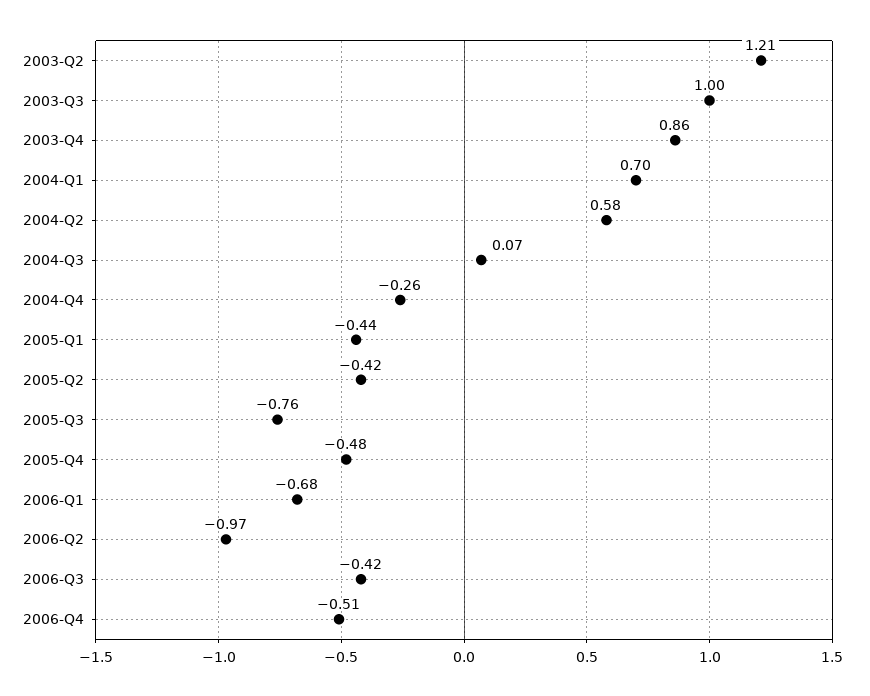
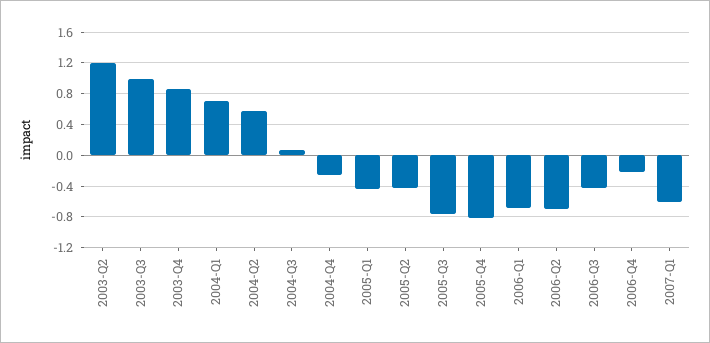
2005-Q4: -0.48 -> -0.8
2006-Q2: -0.97 -> -0.7
2006-Q4: -0.51 -> -0.2
2007-Q1: none -> -0.6

